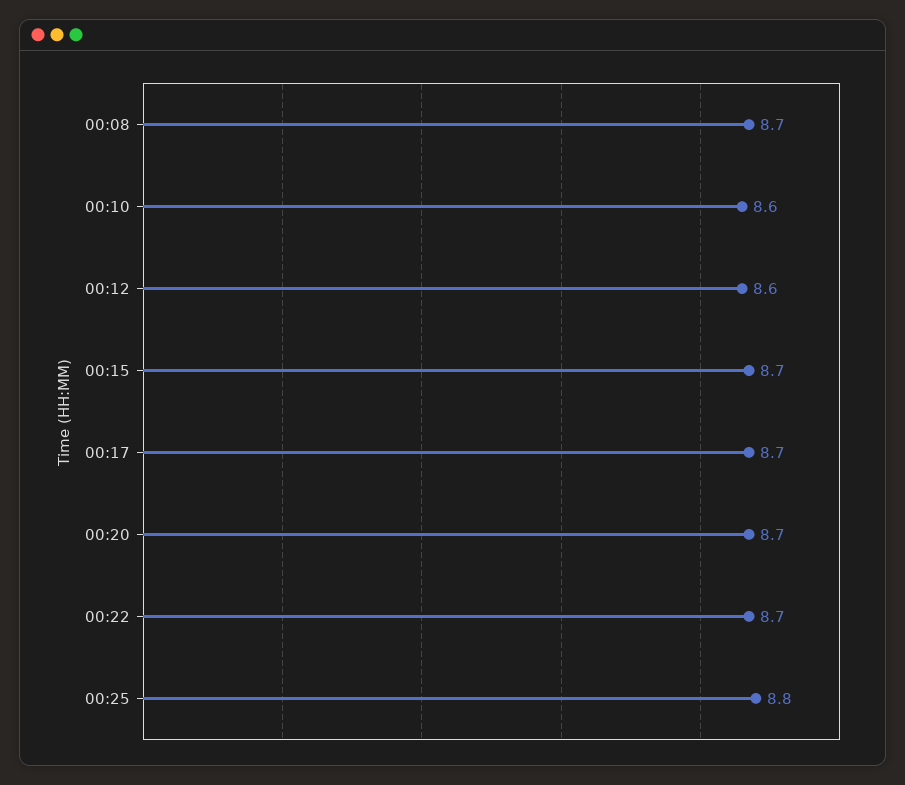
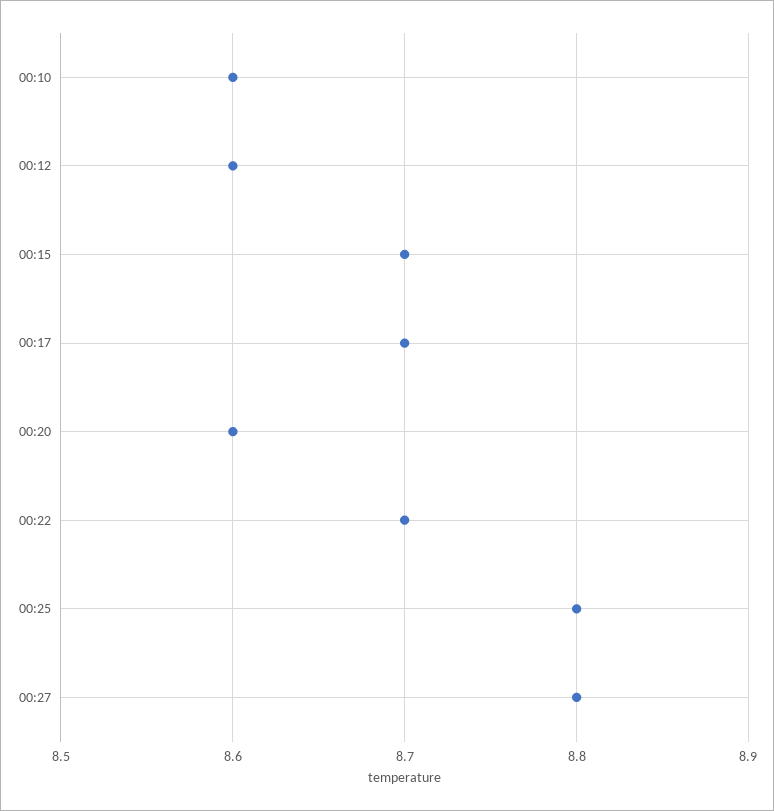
00:08: 8.7 -> none
00:20: 8.7 -> 8.6
00:27: none -> 8.8

